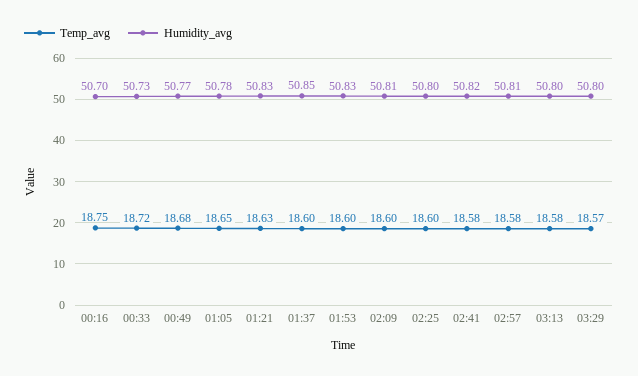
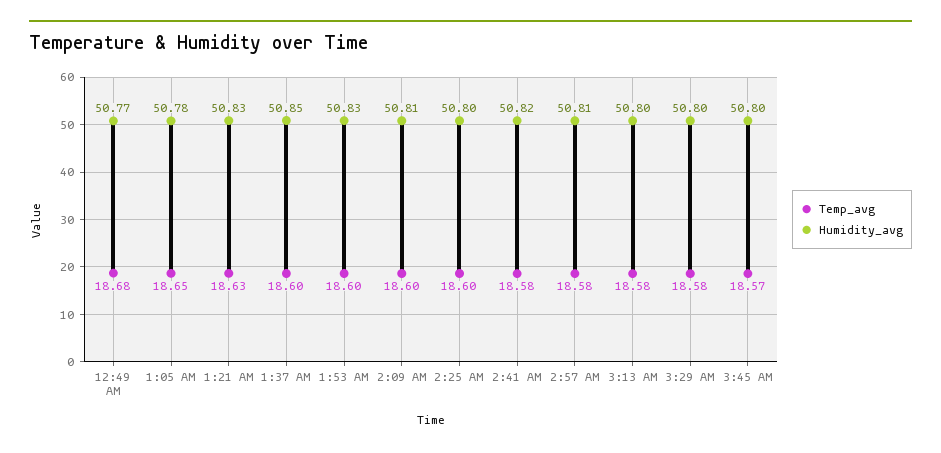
Temp_avg, 00:16: 18.75 -> none
Humidity_avg, 00:16: 50.7 -> none
Temp_avg, 00:33: 18.72 -> none
Humidity_avg, 00:33: 50.73 -> none
Temp_avg, 03:29: 18.57 -> 18.58
Temp_avg, 3:45 AM: none -> 18.57
Humidity_avg, 3:45 AM: none -> 50.8

